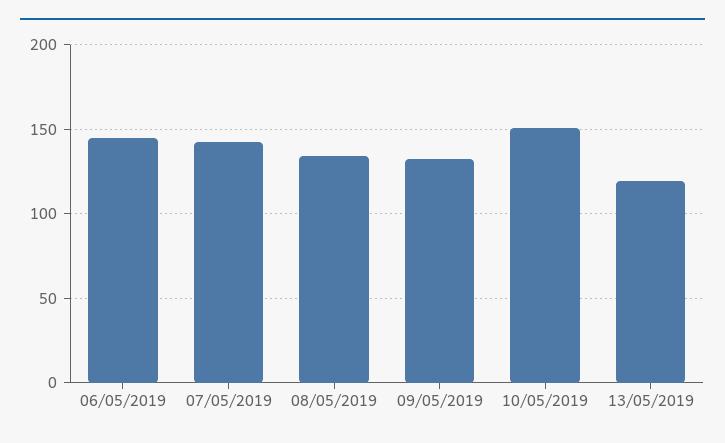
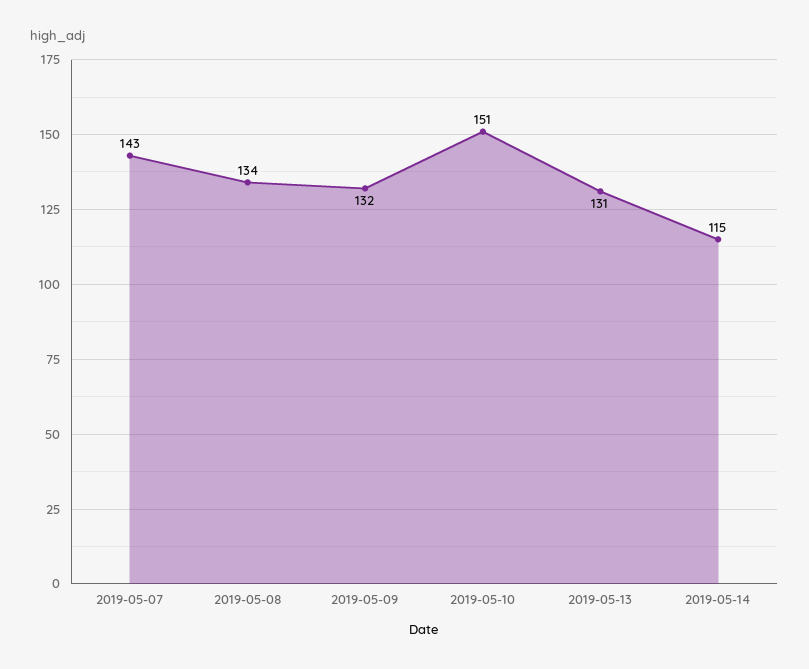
06/05/2019: 145 -> none
13/05/2019: 120 -> 131
2019-05-14: none -> 115

